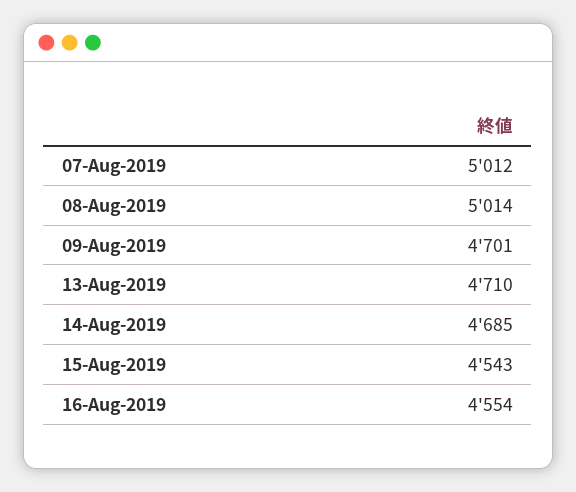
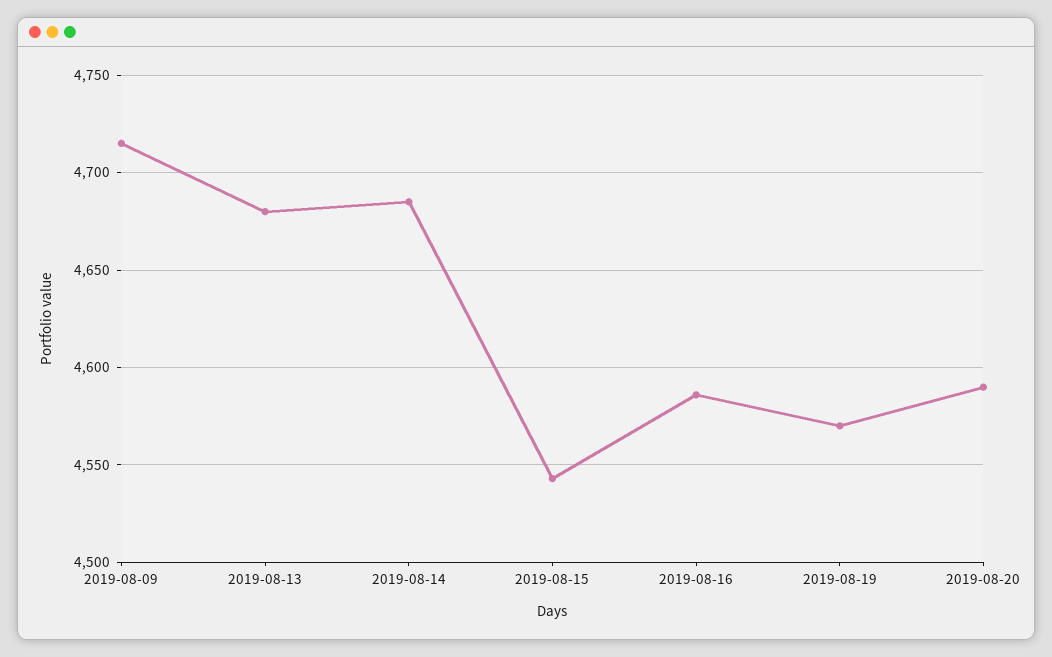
07-Aug-2019: 5012 -> none
08-Aug-2019: 5014 -> none
09-Aug-2019: 4701 -> 4715
13-Aug-2019: 4710 -> 4680
16-Aug-2019: 4554 -> 4585
2019-08-19: none -> 4570
2019-08-20: none -> 4590

